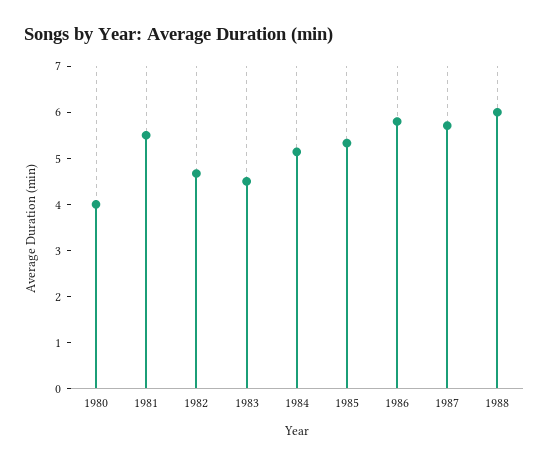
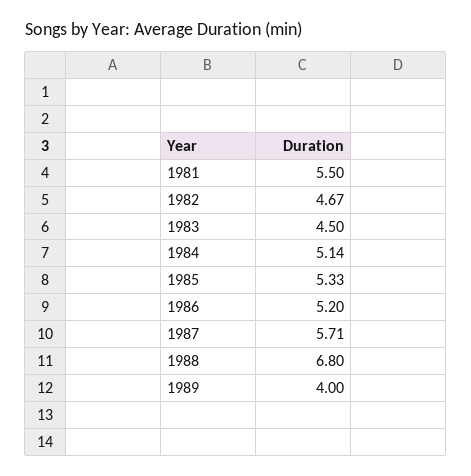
1980: 4 -> none
1986: 5.8 -> 5.2
1988: 6 -> 6.8
1989: none -> 4

